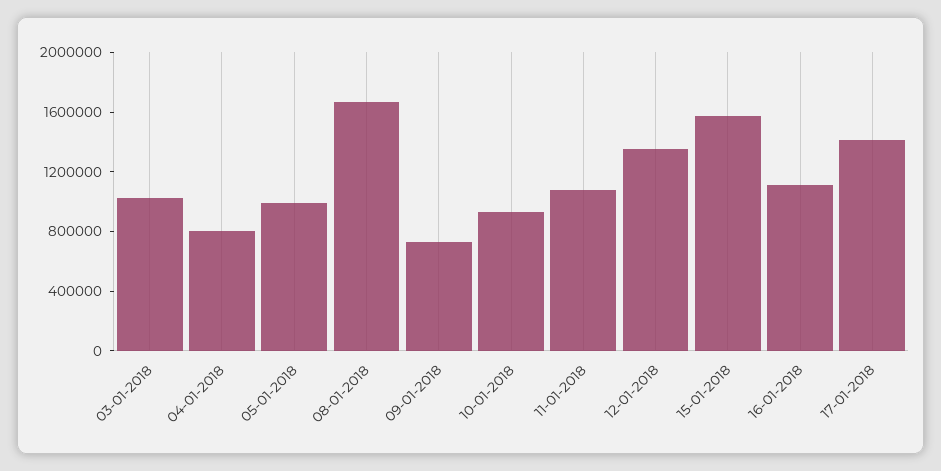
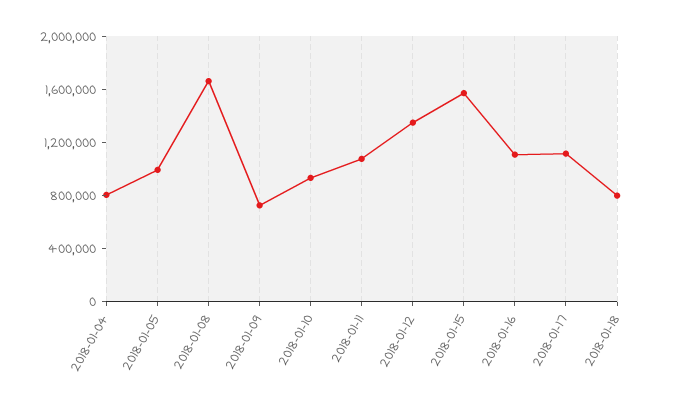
03-01-2018: 1000000 -> none
17-01-2018: 1400000 -> 1100000
2018-01-18: none -> 800000

